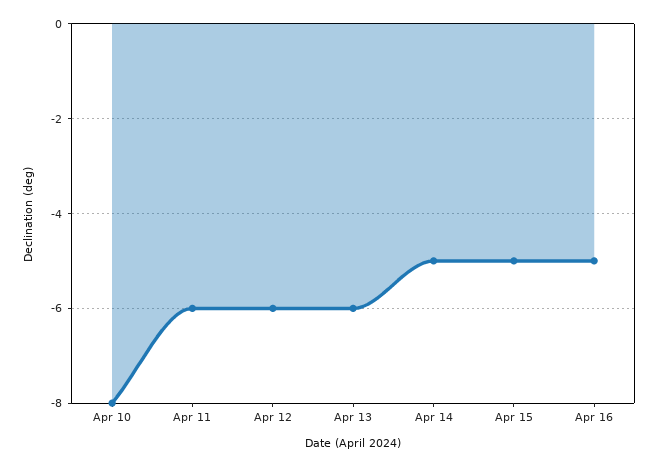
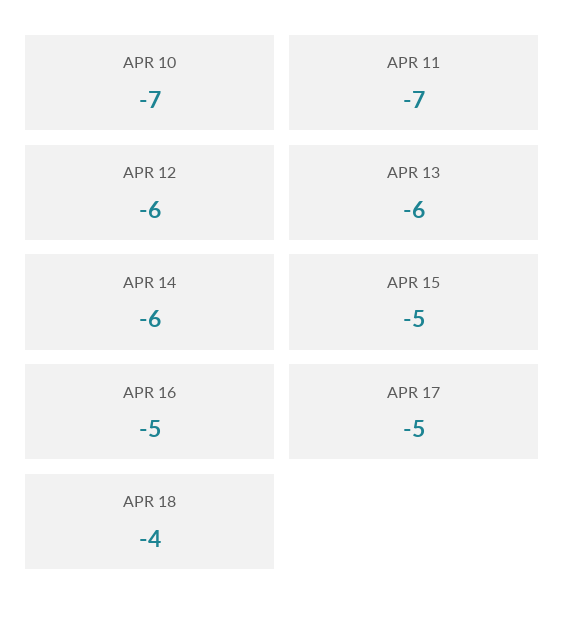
Apr 10: -8 -> -7
Apr 11: -6 -> -7
Apr 14: -5 -> -6
APR 17: none -> -5
APR 18: none -> -4

